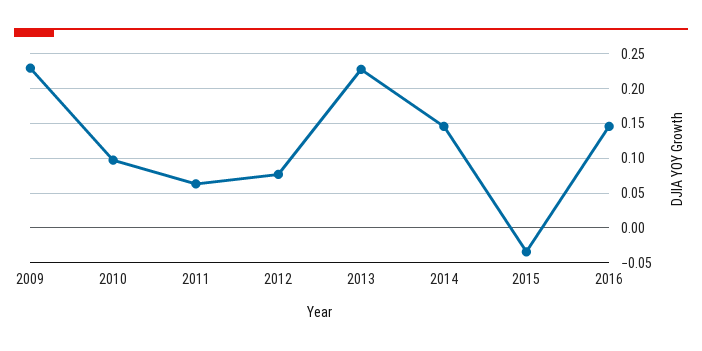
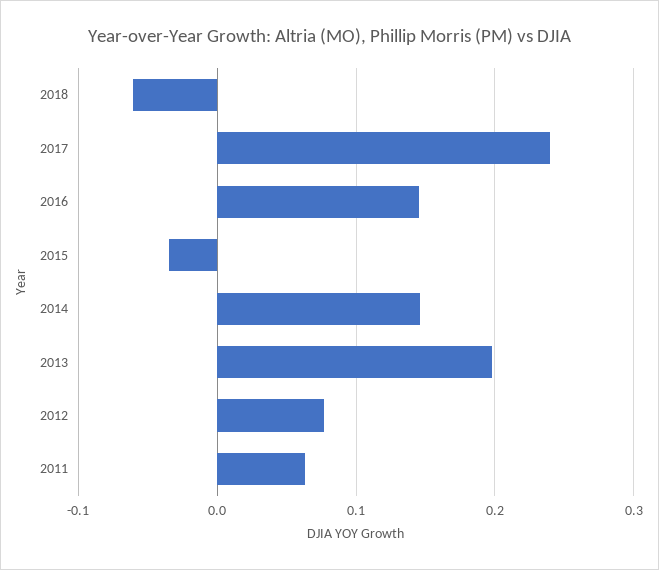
2009: 0.23 -> none
2010: 0.1 -> none
2013: 0.23 -> 0.2
2018: none -> -0.06
2017: none -> 0.24

